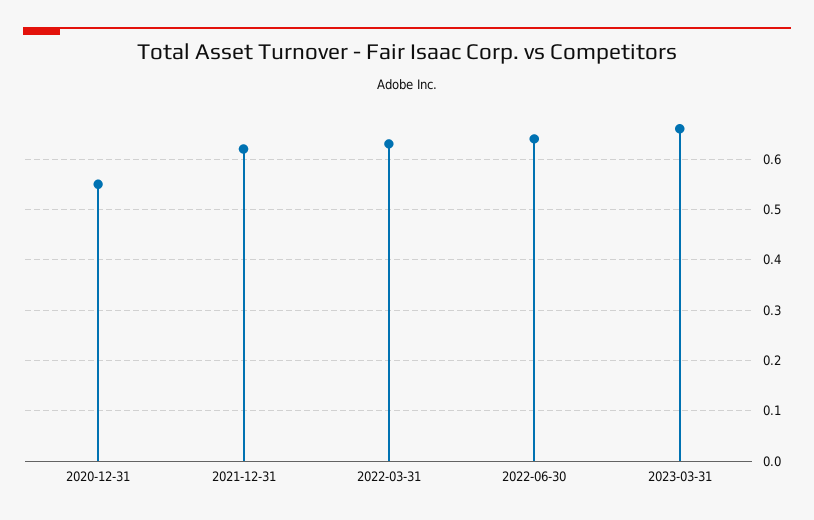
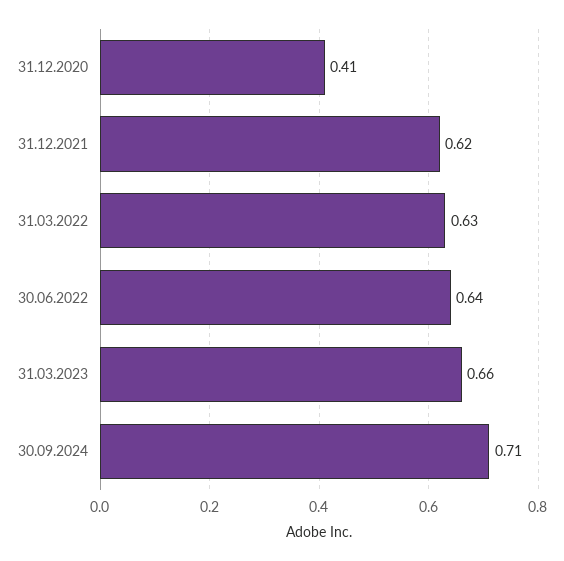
2020-12-31: 0.55 -> 0.41
30.09.2024: none -> 0.71

